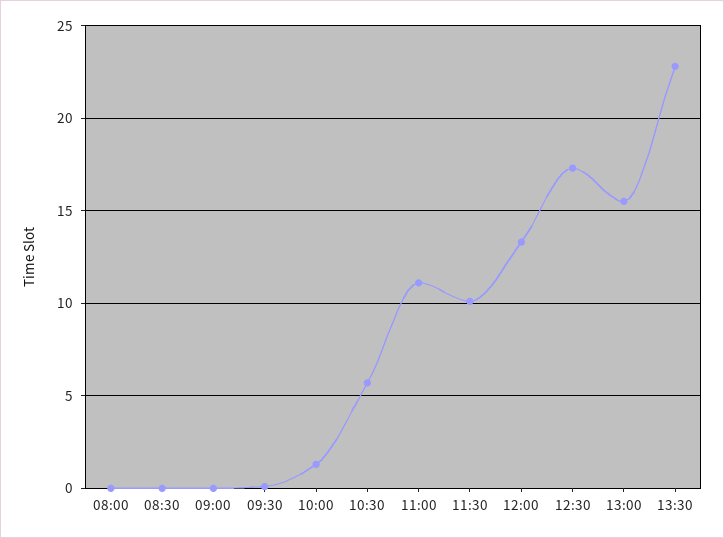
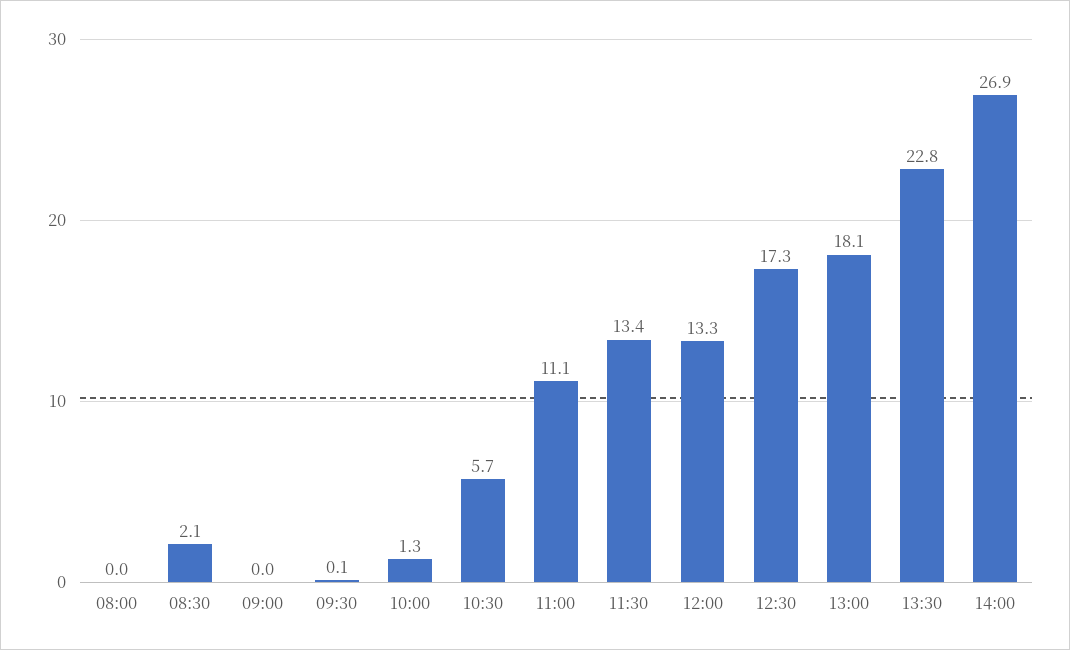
08:30: 0 -> 2.1
11:30: 10 -> 13.4
13:00: 15.5 -> 18.1
14:00: none -> 26.9

